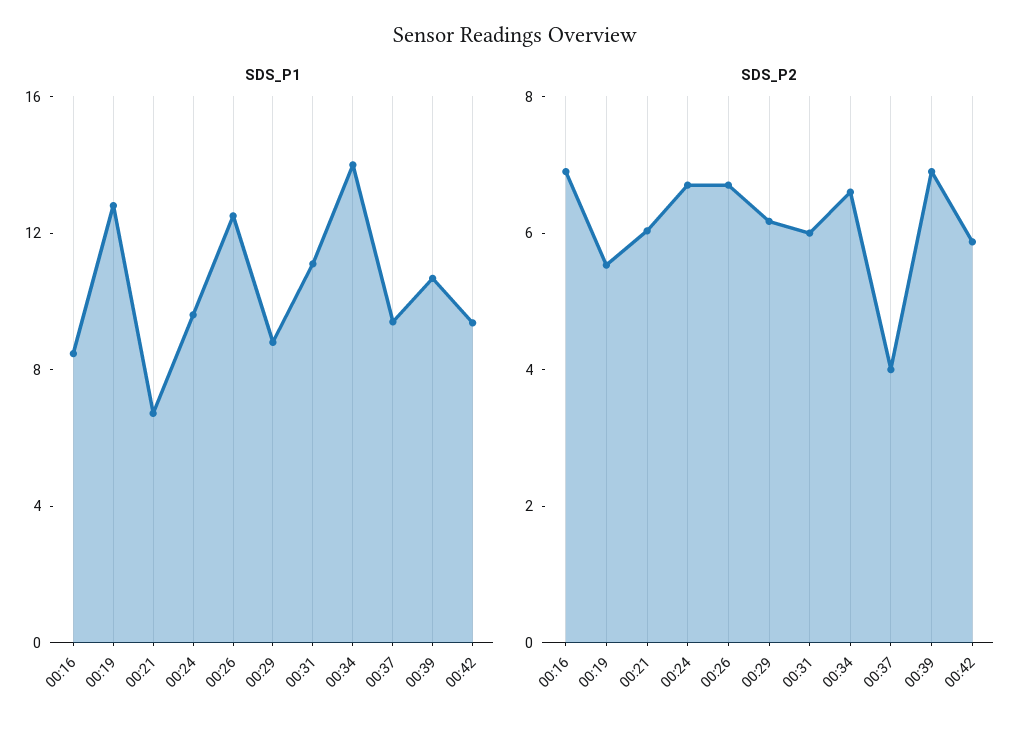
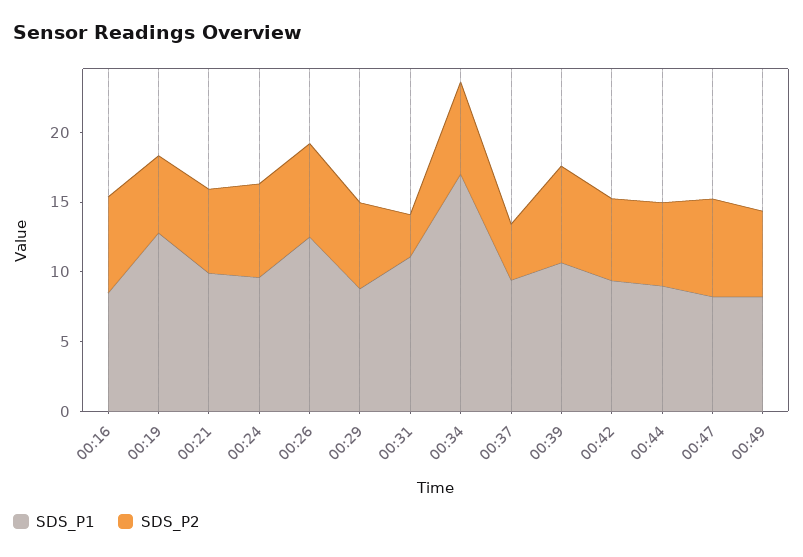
SDS_P1, 00:21: 7 -> 10
SDS_P1, 00:34: 14 -> 17
SDS_P2, 00:31: 6 -> 3
SDS_P1, 00:44: none -> 9
SDS_P2, 00:44: none -> 6
SDS_P1, 00:47: none -> 8
SDS_P2, 00:47: none -> 7
SDS_P1, 00:49: none -> 8
SDS_P2, 00:49: none -> 6

